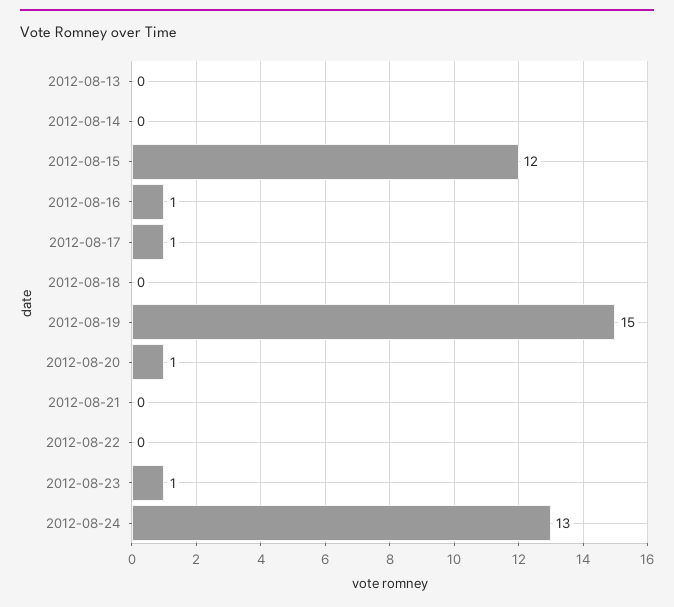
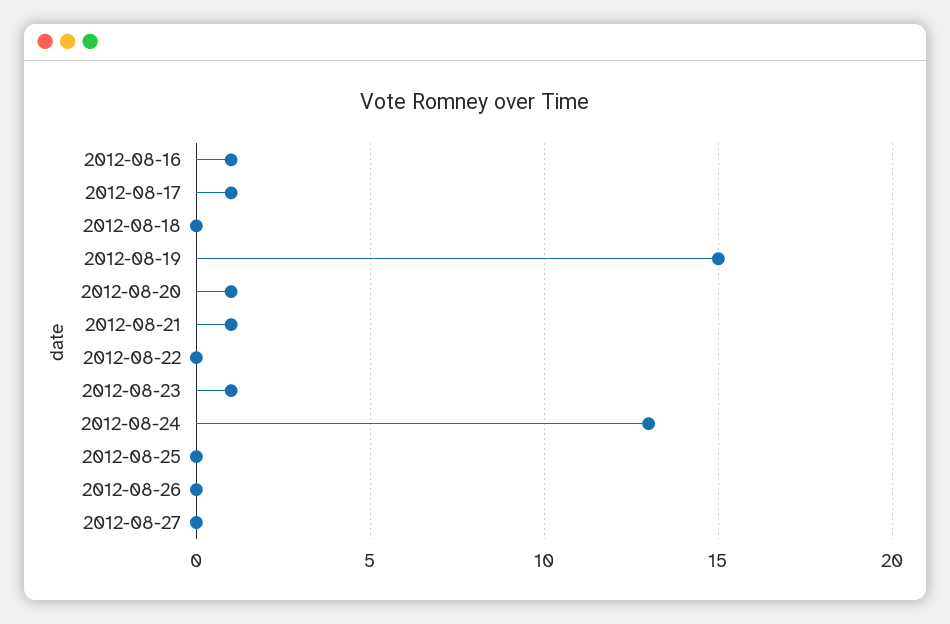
2012-08-13: 0 -> none
2012-08-14: 0 -> none
2012-08-15: 12 -> none
2012-08-21: 0 -> 1
2012-08-25: none -> 0
2012-08-26: none -> 0
2012-08-27: none -> 0

